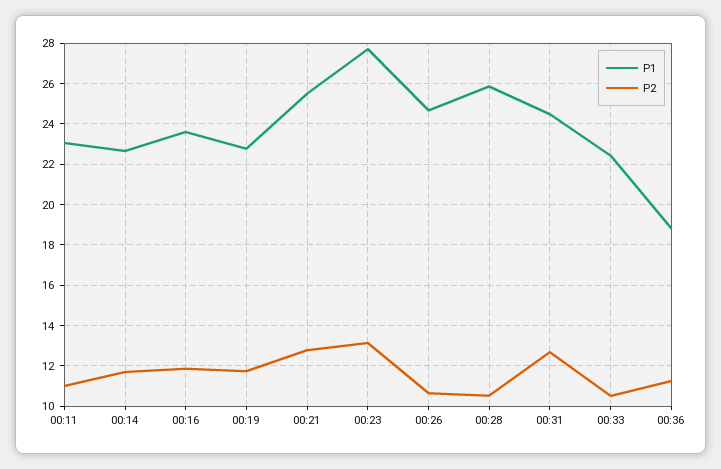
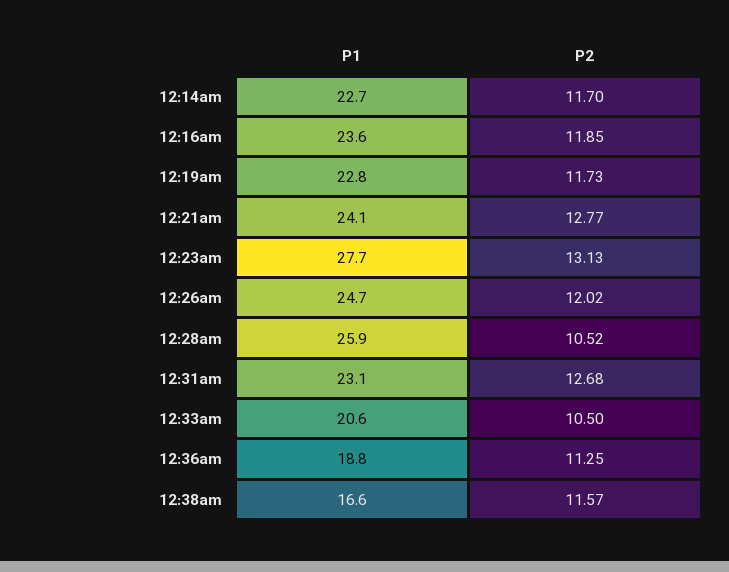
P1, 00:11: 23 -> none
P2, 00:11: 11 -> none
P1, 00:21: 25.5 -> 24.1
P2, 00:26: 10.5 -> 12.02
P1, 00:31: 24.5 -> 23.1
P1, 00:33: 22.5 -> 20.6
P1, 12:38am: none -> 16.6
P2, 12:38am: none -> 11.57

